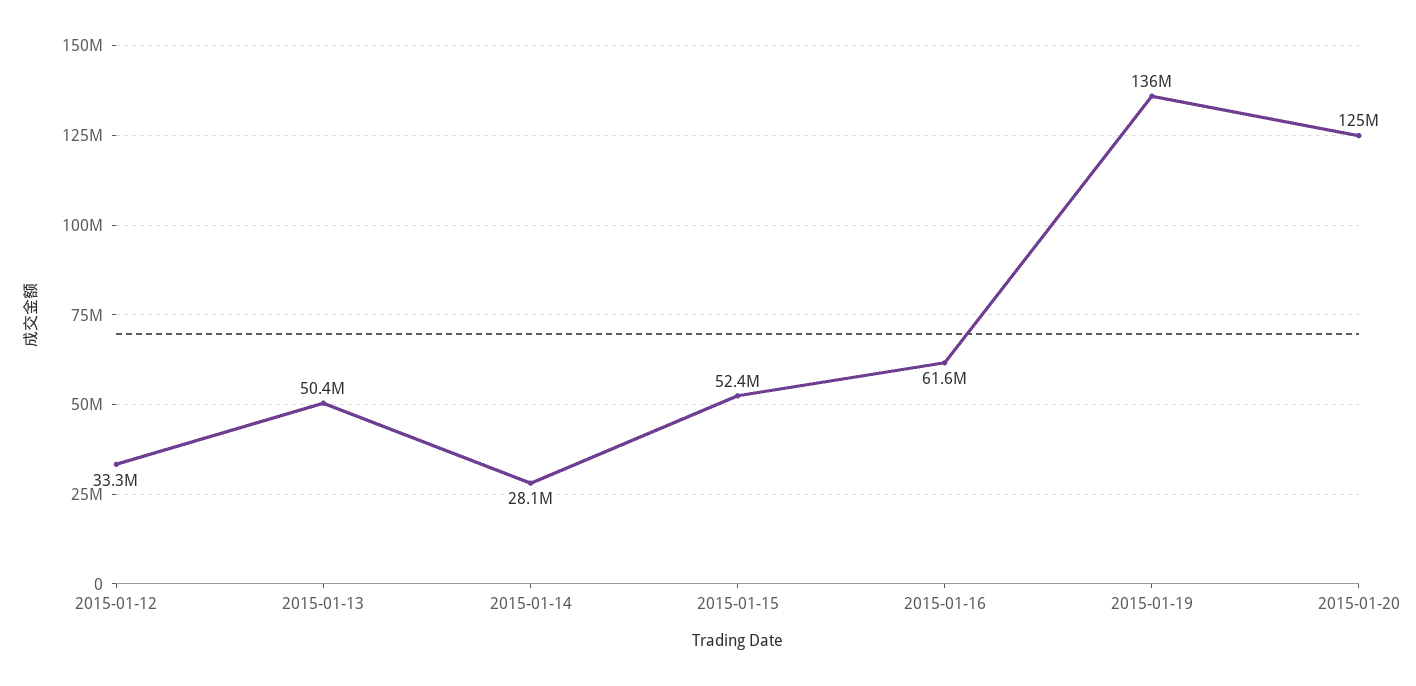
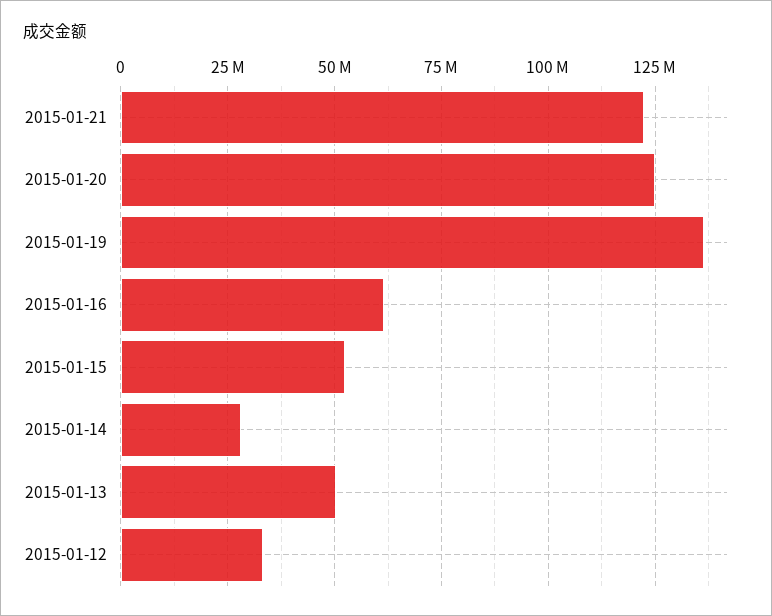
2015-01-21: none -> 122500000

